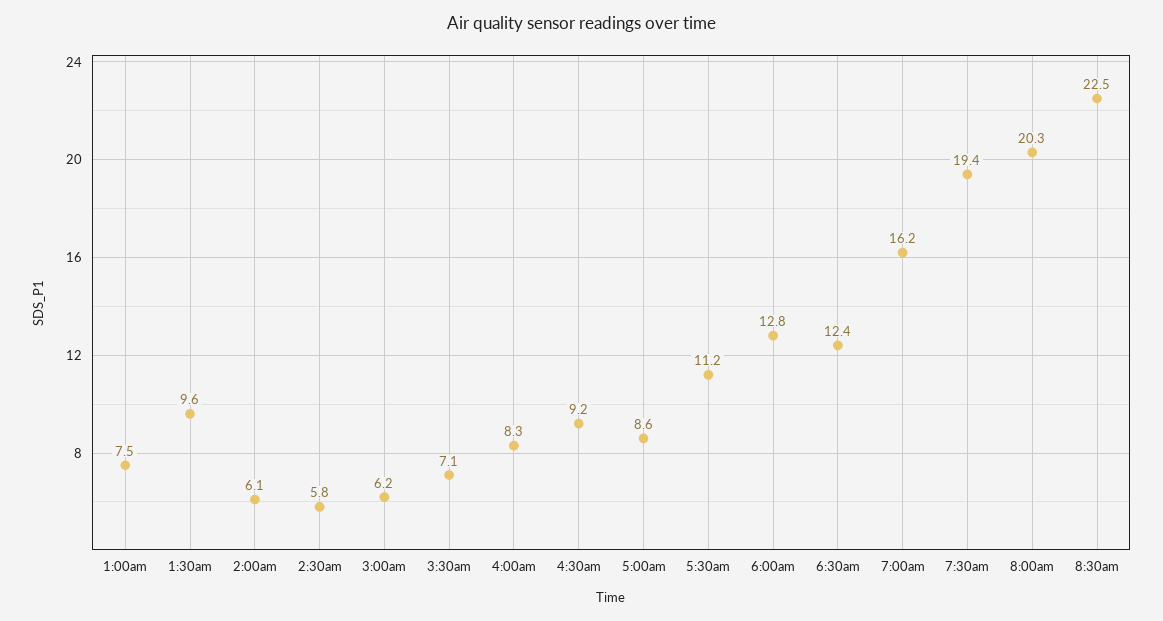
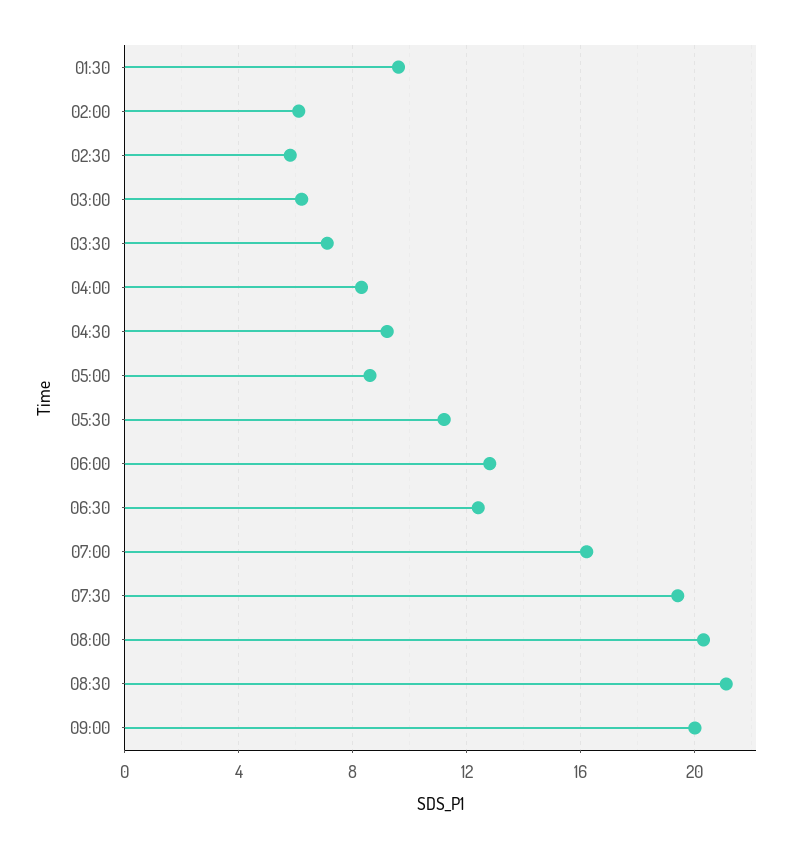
1:00am: 7.5 -> none
8:30am: 22.5 -> 21
09:00: none -> 20

